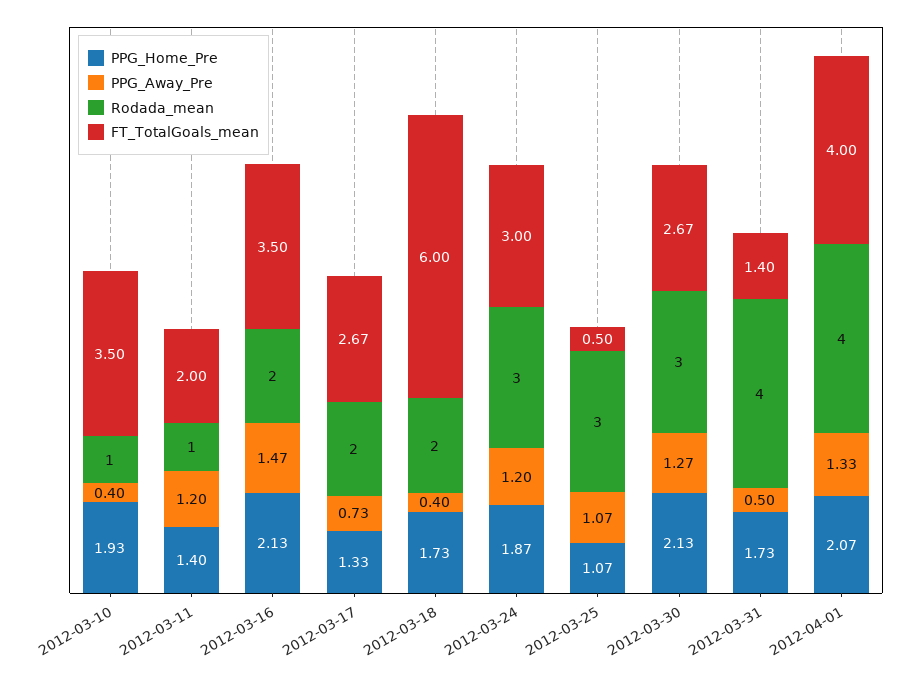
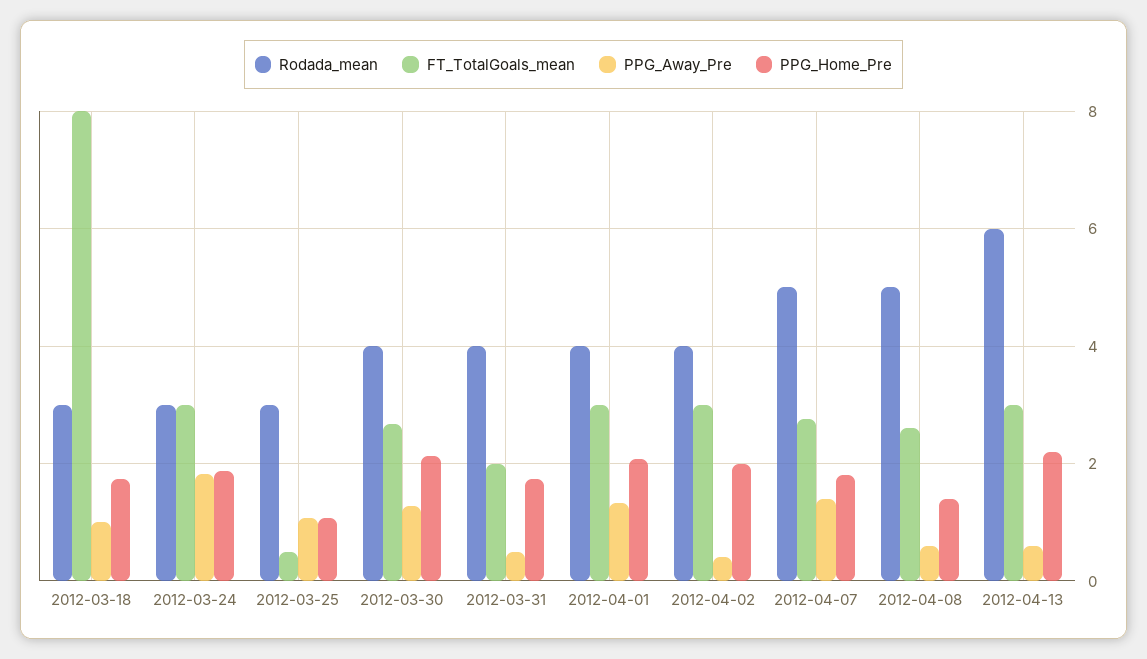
PPG_Home_Pre, 2012-03-10: 1.93 -> none
PPG_Away_Pre, 2012-03-10: 0.4 -> none
Rodada_mean, 2012-03-10: 1 -> none
FT_TotalGoals_mean, 2012-03-10: 3.5 -> none
PPG_Home_Pre, 2012-03-11: 1.4 -> none
PPG_Away_Pre, 2012-03-11: 1.2 -> none
Rodada_mean, 2012-03-11: 1 -> none
FT_TotalGoals_mean, 2012-03-11: 2 -> none
PPG_Home_Pre, 2012-03-16: 2.13 -> none
PPG_Away_Pre, 2012-03-16: 1.47 -> none
Rodada_mean, 2012-03-16: 2 -> none
FT_TotalGoals_mean, 2012-03-16: 3.5 -> none
PPG_Home_Pre, 2012-03-17: 1.33 -> none
PPG_Away_Pre, 2012-03-17: 0.73 -> none
Rodada_mean, 2012-03-17: 2 -> none
FT_TotalGoals_mean, 2012-03-17: 2.67 -> none
PPG_Away_Pre, 2012-03-18: 0.4 -> 1
Rodada_mean, 2012-03-18: 2 -> 3
FT_TotalGoals_mean, 2012-03-18: 6 -> 8
PPG_Away_Pre, 2012-03-24: 1.2 -> 1.8
Rodada_mean, 2012-03-30: 3 -> 4
FT_TotalGoals_mean, 2012-03-31: 1.4 -> 2
FT_TotalGoals_mean, 2012-04-01: 4 -> 3
Rodada_mean, 2012-04-02: none -> 4
FT_TotalGoals_mean, 2012-04-02: none -> 3
PPG_Away_Pre, 2012-04-02: none -> 0.4
PPG_Home_Pre, 2012-04-02: none -> 2
Rodada_mean, 2012-04-07: none -> 5
FT_TotalGoals_mean, 2012-04-07: none -> 2.8
PPG_Away_Pre, 2012-04-07: none -> 1.4
PPG_Home_Pre, 2012-04-07: none -> 1.8
Rodada_mean, 2012-04-08: none -> 5
FT_TotalGoals_mean, 2012-04-08: none -> 2.6
PPG_Away_Pre, 2012-04-08: none -> 0.6
PPG_Home_Pre, 2012-04-08: none -> 1.4
Rodada_mean, 2012-04-13: none -> 6
FT_TotalGoals_mean, 2012-04-13: none -> 3
PPG_Away_Pre, 2012-04-13: none -> 0.6
PPG_Home_Pre, 2012-04-13: none -> 2.2

